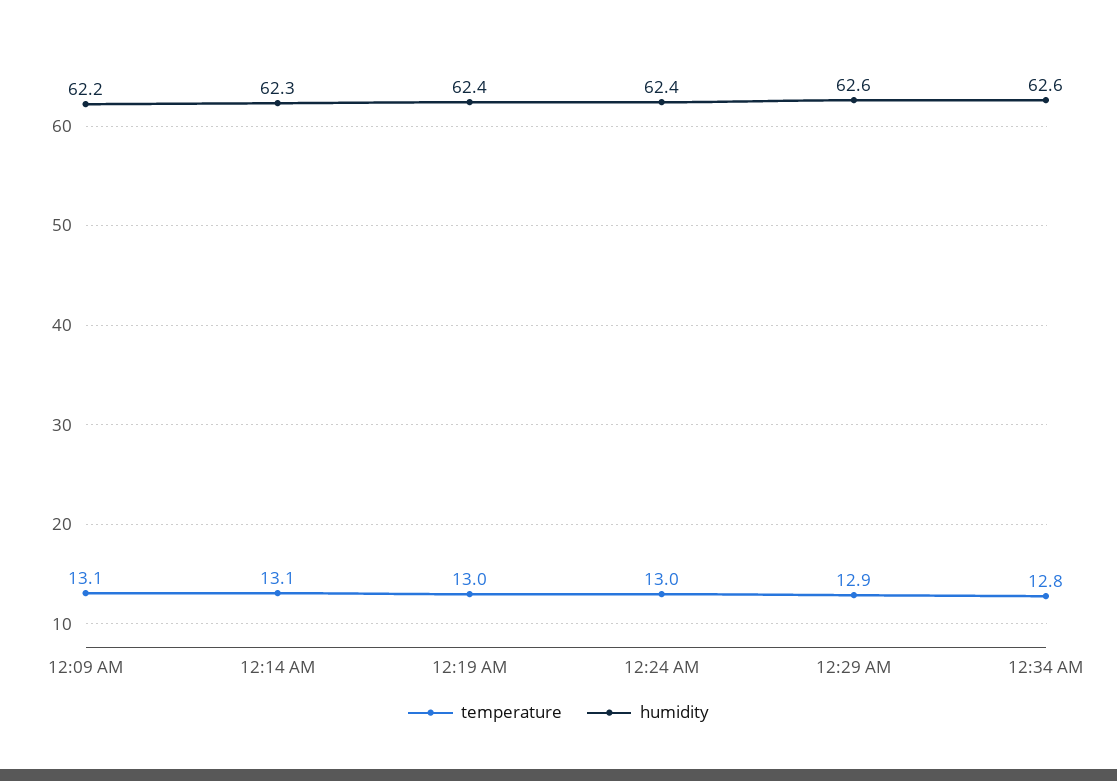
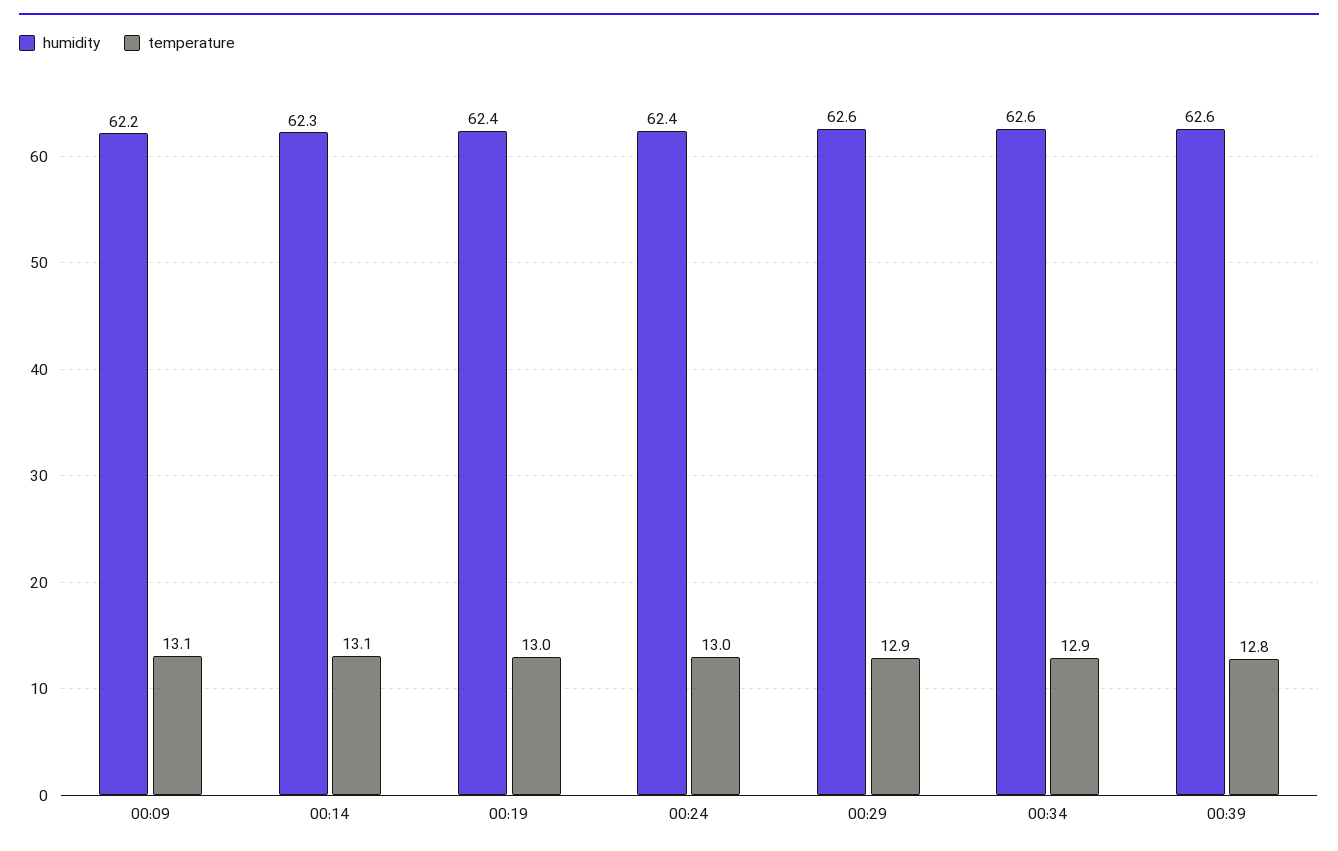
temperature, 12:34 AM: 12.8 -> 12.9
humidity, 00:39: none -> 62.6
temperature, 00:39: none -> 12.8

